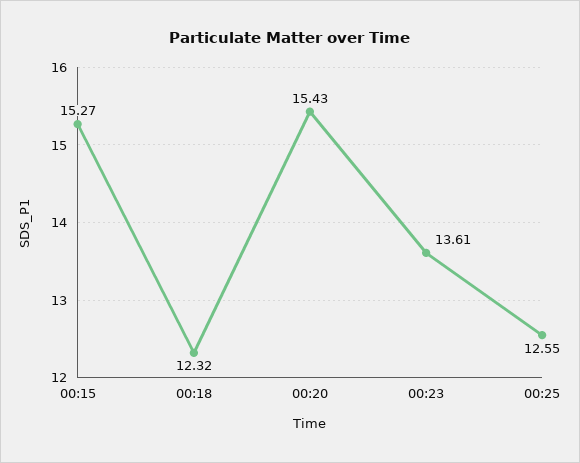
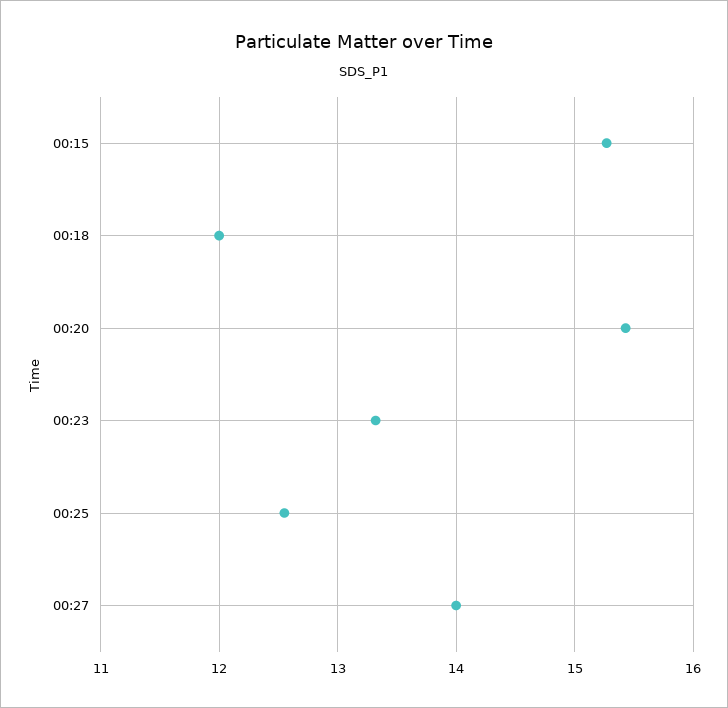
00:18: 12.32 -> 12
00:23: 13.61 -> 13.3
00:27: none -> 14

